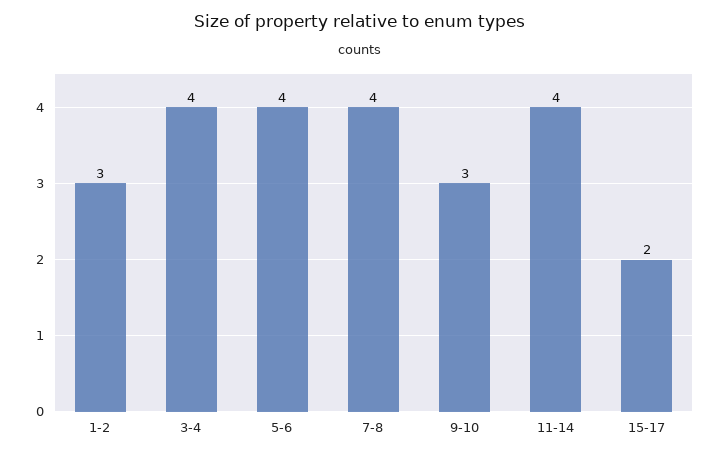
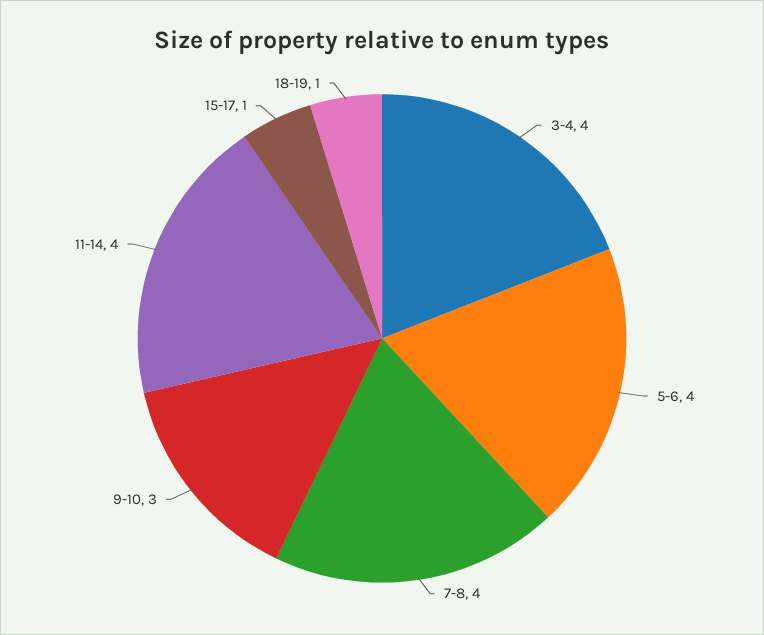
1-2: 3 -> none
15-17: 2 -> 1
18-19: none -> 1

